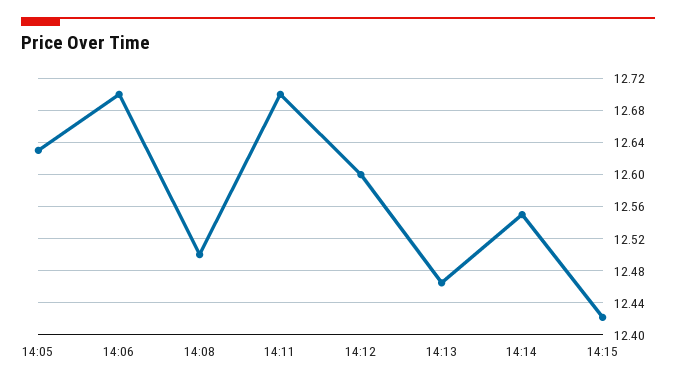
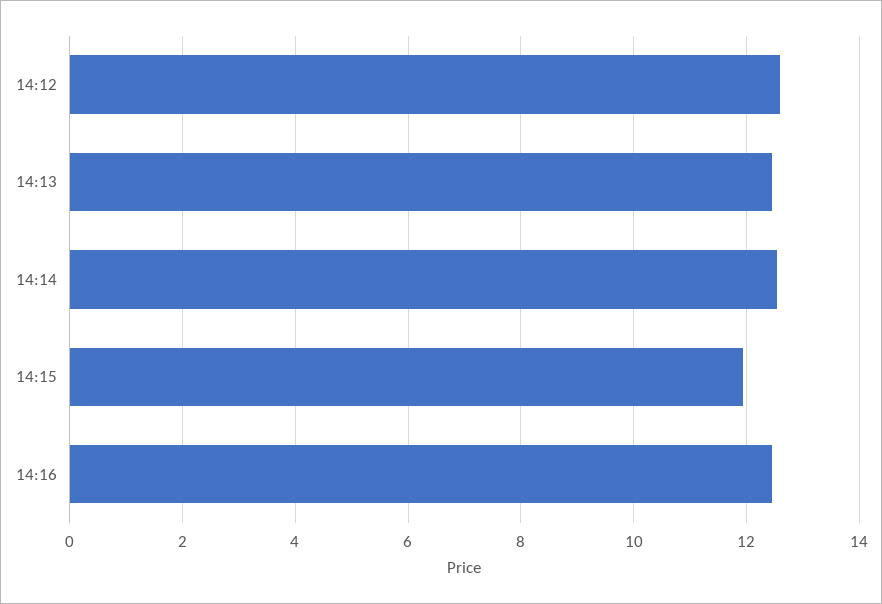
14:05: 12.63 -> none
14:06: 12.7 -> none
14:08: 12.5 -> none
14:11: 12.7 -> none
14:15: 12.42 -> 12
14:16: none -> 12.4

